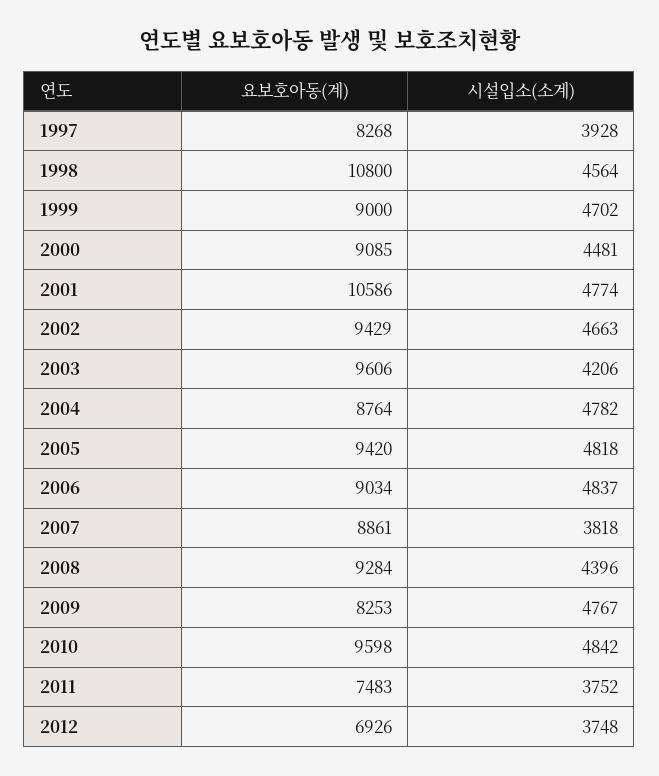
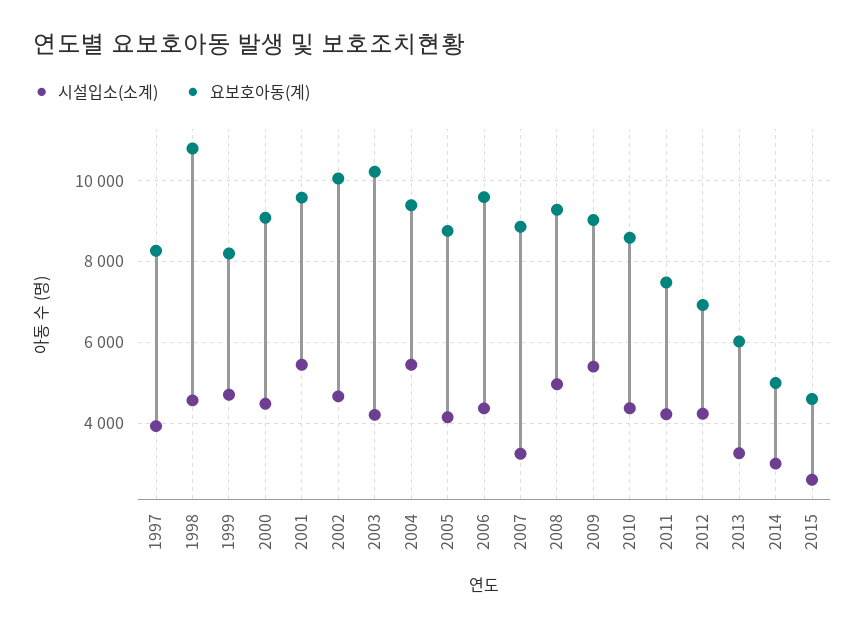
요보호아동(계), 1999: 9000 -> 8200
요보호아동(계), 2001: 10586 -> 9600
시설입소(소계), 2001: 4774 -> 5400
요보호아동(계), 2002: 9429 -> 10000
요보호아동(계), 2003: 9606 -> 10200
요보호아동(계), 2004: 8764 -> 9400
시설입소(소계), 2004: 4782 -> 5400
요보호아동(계), 2005: 9420 -> 8800
시설입소(소계), 2005: 4818 -> 4200
요보호아동(계), 2006: 9034 -> 9600
시설입소(소계), 2006: 4837 -> 4400
시설입소(소계), 2007: 3818 -> 3200
시설입소(소계), 2008: 4396 -> 5000
요보호아동(계), 2009: 8253 -> 9000
시설입소(소계), 2009: 4767 -> 5400
요보호아동(계), 2010: 9598 -> 8600
시설입소(소계), 2010: 4842 -> 4400
시설입소(소계), 2011: 3752 -> 4200
시설입소(소계), 2012: 3748 -> 4200
시설입소(소계), 2013: none -> 3200
요보호아동(계), 2013: none -> 6000
시설입소(소계), 2014: none -> 3000
요보호아동(계), 2014: none -> 5000
시설입소(소계), 2015: none -> 2600
요보호아동(계), 2015: none -> 4600

